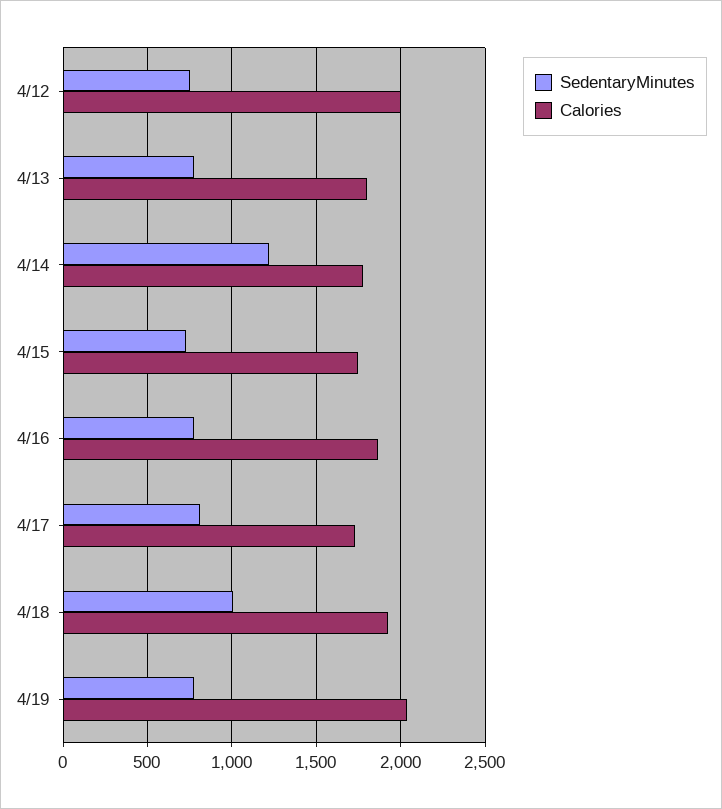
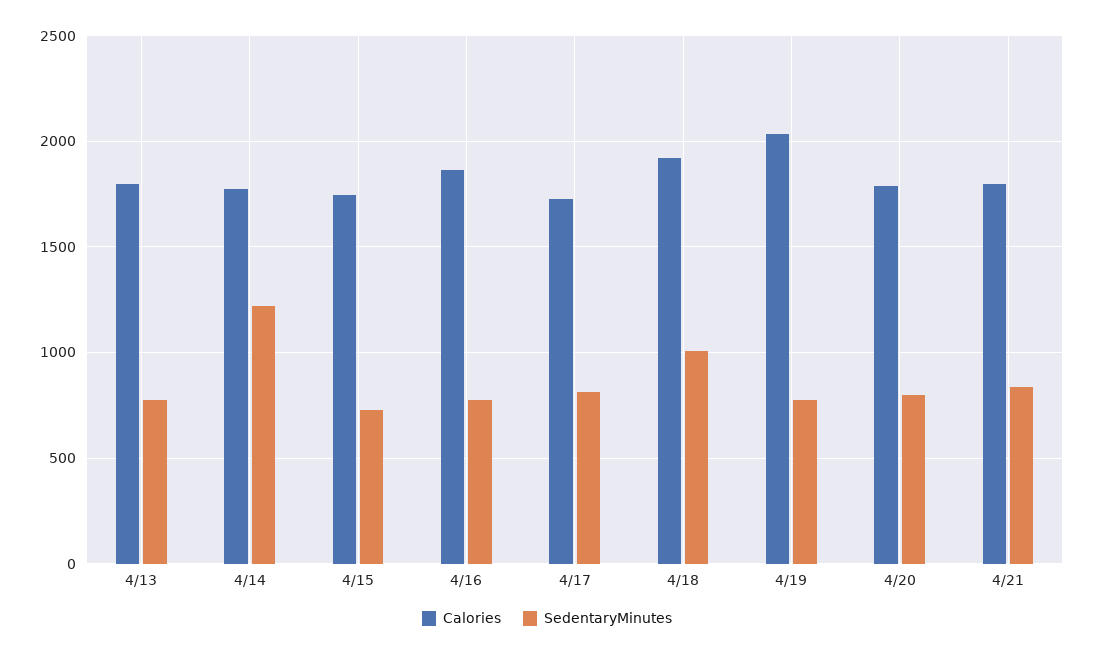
SedentaryMinutes, 4/12: 750 -> none
Calories, 4/12: 2000 -> none
Calories, 4/20: none -> 1800
SedentaryMinutes, 4/20: none -> 800
Calories, 4/21: none -> 1800
SedentaryMinutes, 4/21: none -> 850

